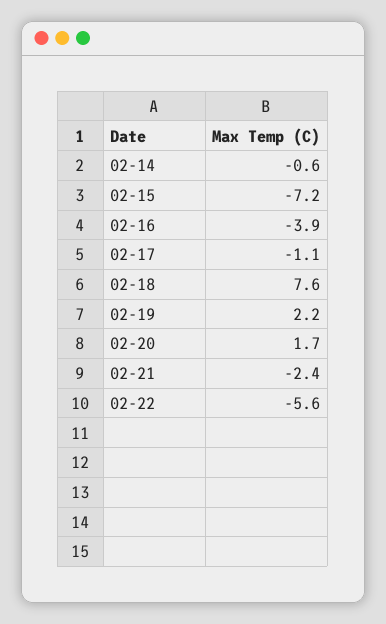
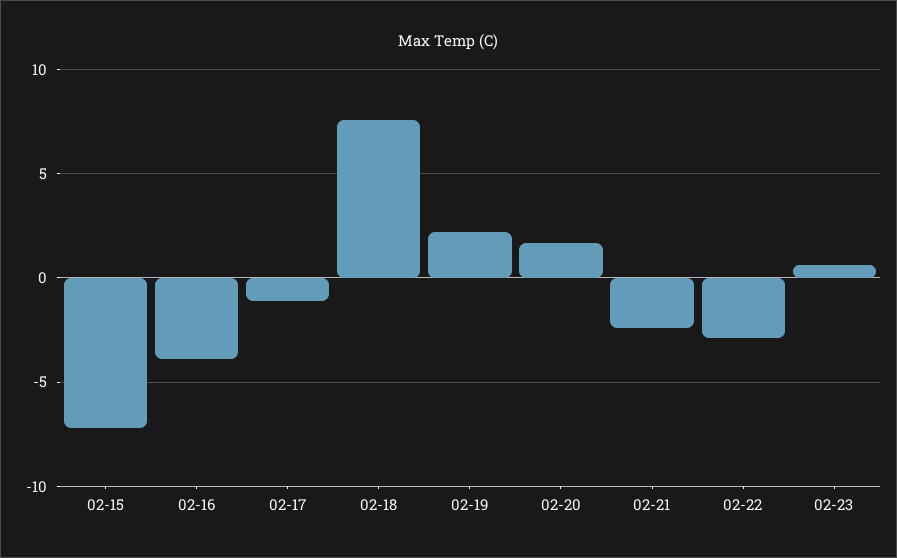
02-14: -0.6 -> none
02-22: -5.6 -> -3
02-23: none -> 0.5

